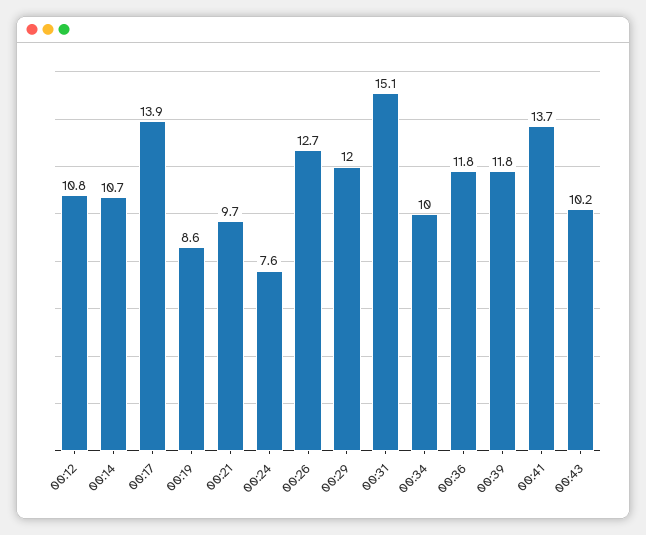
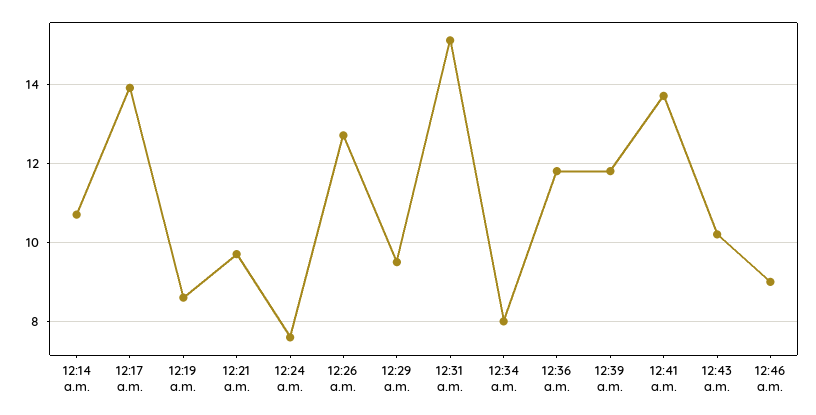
00:12: 10.8 -> none
00:29: 12 -> 9.5
00:34: 10 -> 8
12:46 a.m.: none -> 9

